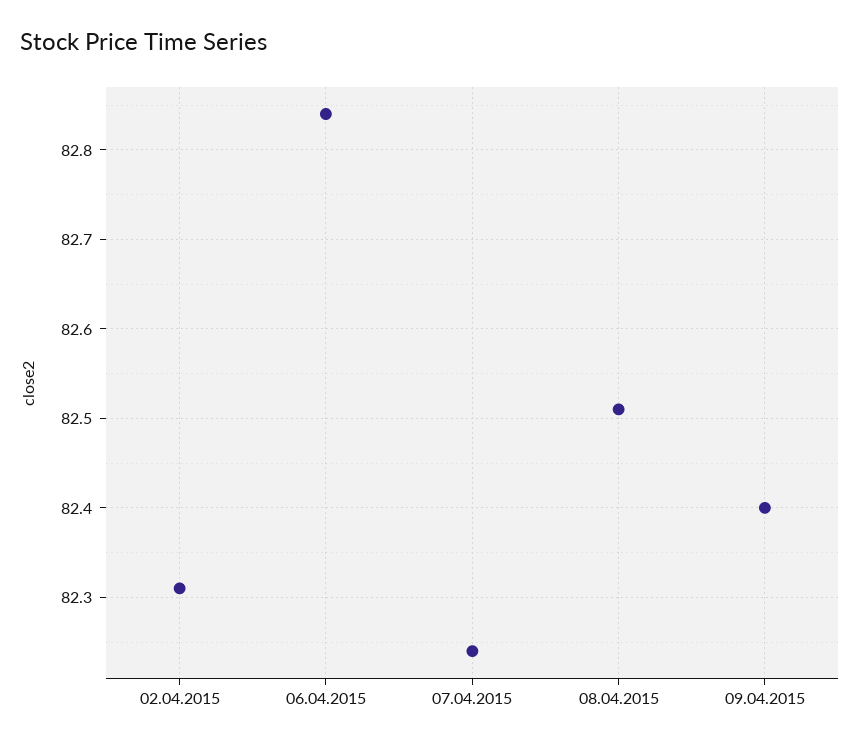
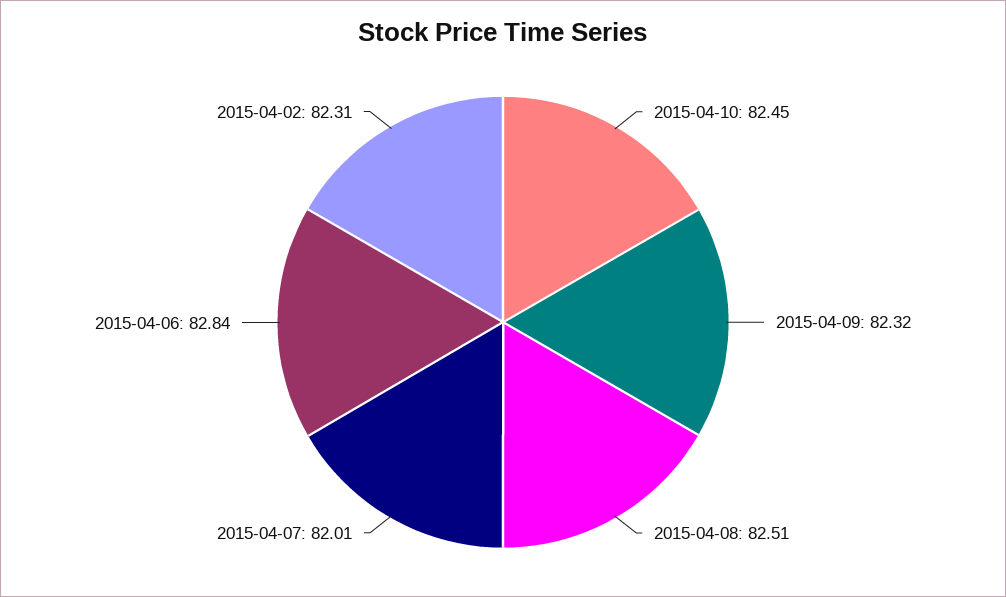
07.04.2015: 82.24 -> 82.01
09.04.2015: 82.4 -> 82.32
2015-04-10: none -> 82.45

